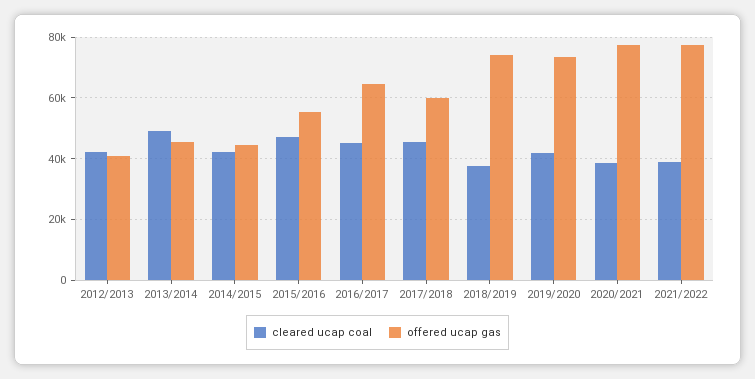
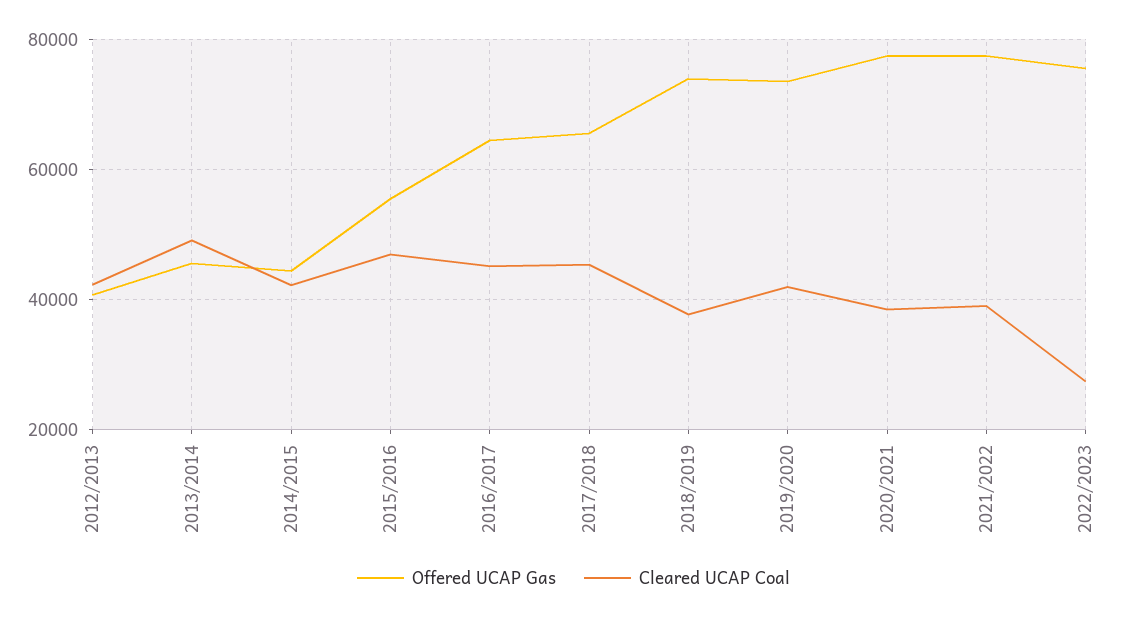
offered ucap gas, 2017/2018: 60000 -> 66000
offered ucap gas, 2022/2023: none -> 76000
cleared ucap coal, 2022/2023: none -> 28000

